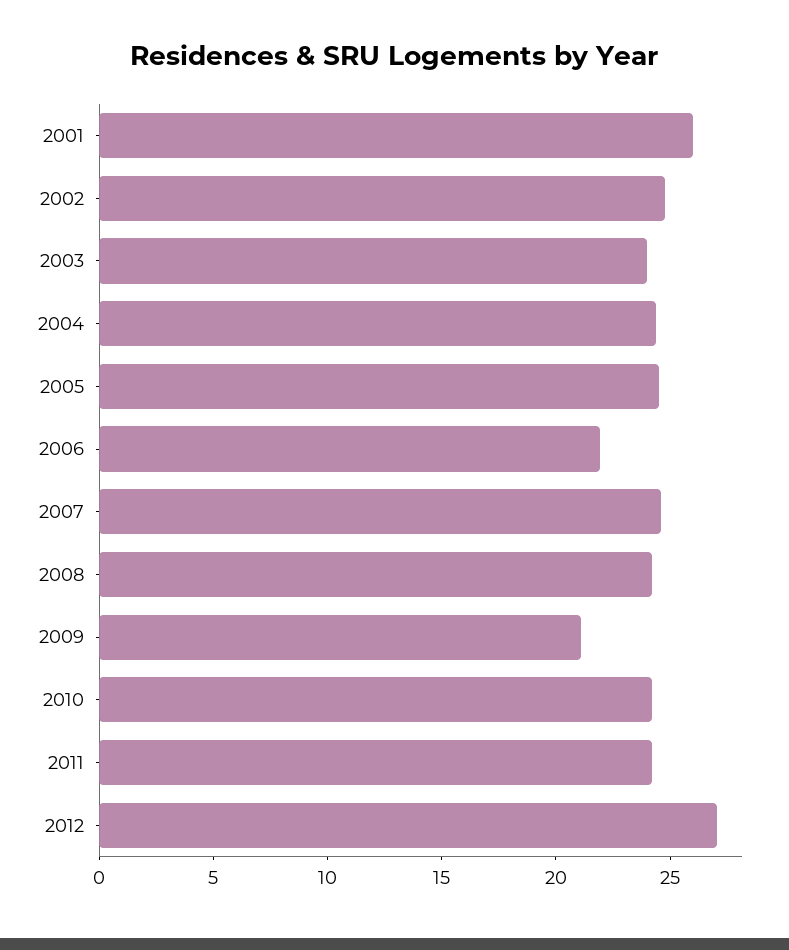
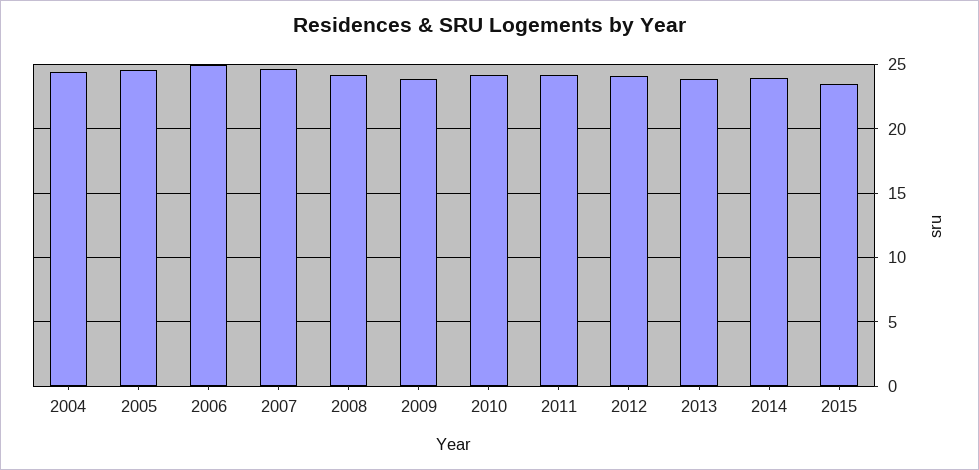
2001: 26 -> none
2002: 25 -> none
2003: 24 -> none
2006: 22 -> 25
2009: 21 -> 24
2012: 27 -> 24
2013: none -> 24
2014: none -> 24
2015: none -> 23.5

